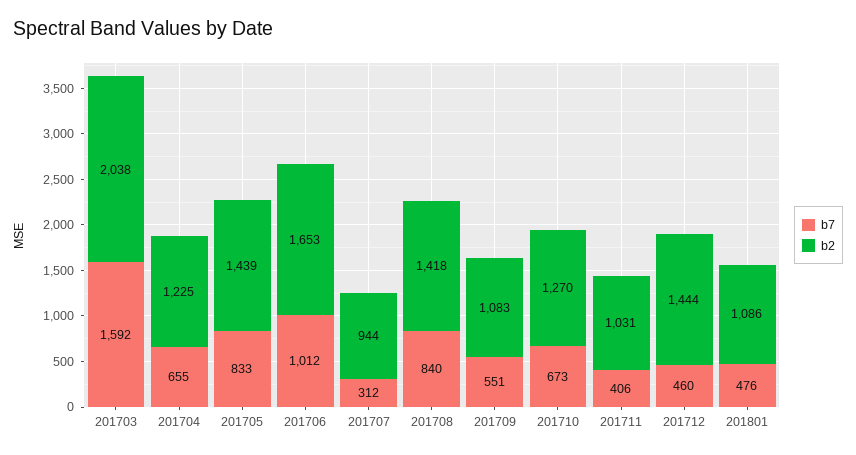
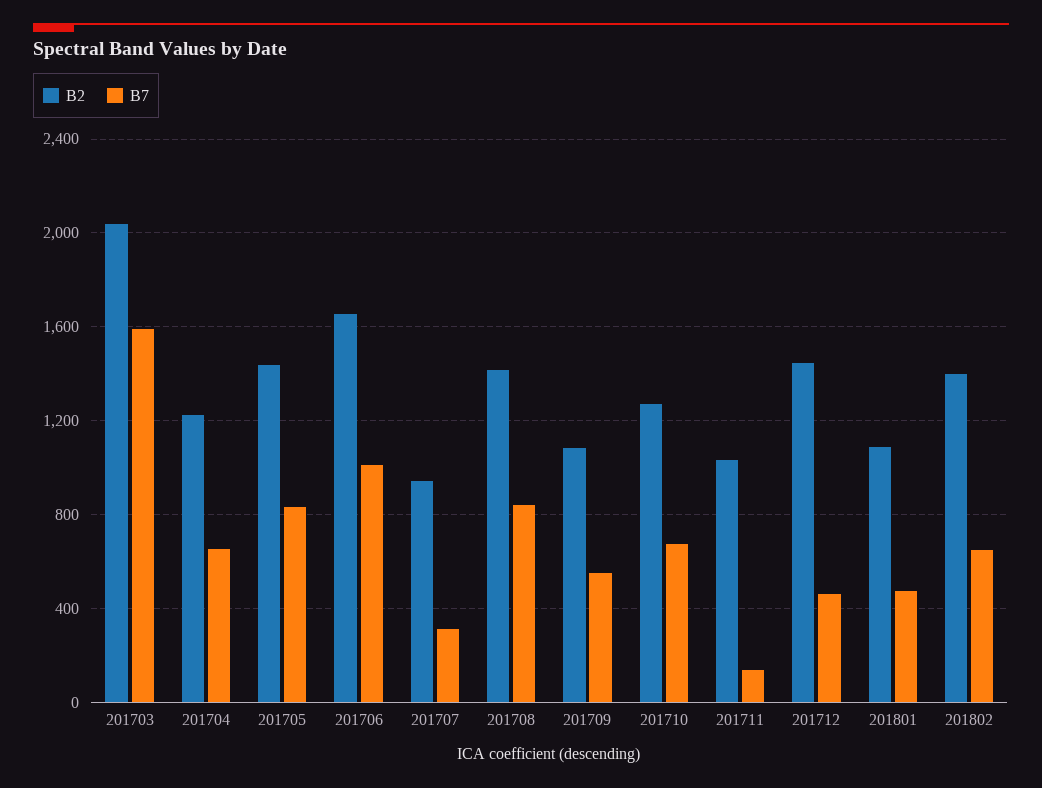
b7, 201711: 406 -> 150
b2, 201802: none -> 1400
b7, 201802: none -> 650

